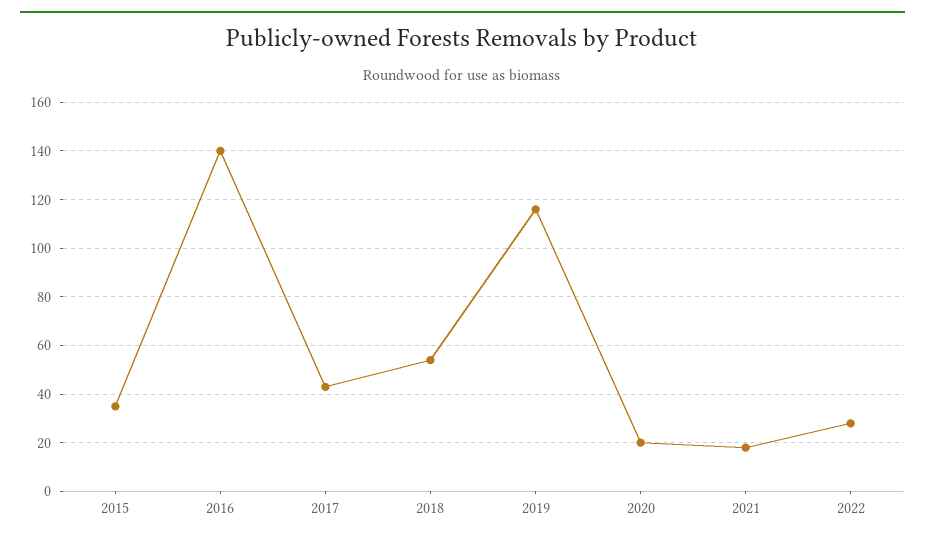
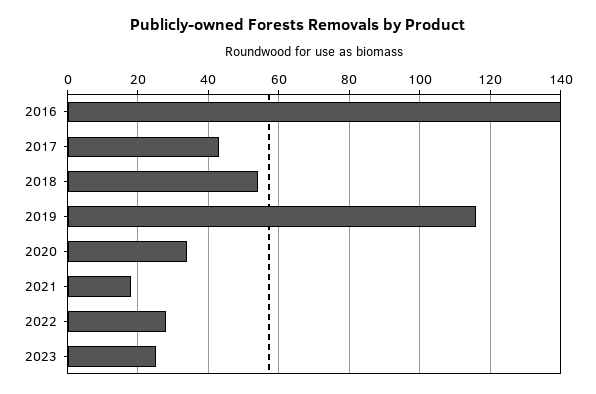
2015: 35 -> none
2020: 20 -> 35
2023: none -> 25

